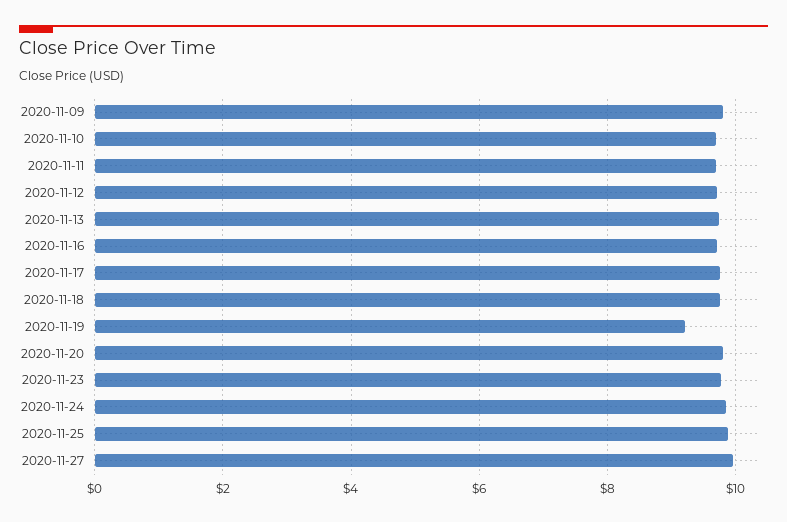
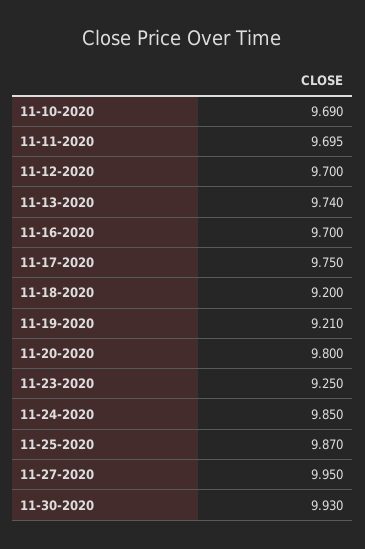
2020-11-09: 9.8 -> none
2020-11-18: 9.8 -> 9.2
2020-11-23: 9.8 -> 9.25
11-30-2020: none -> 9.93

